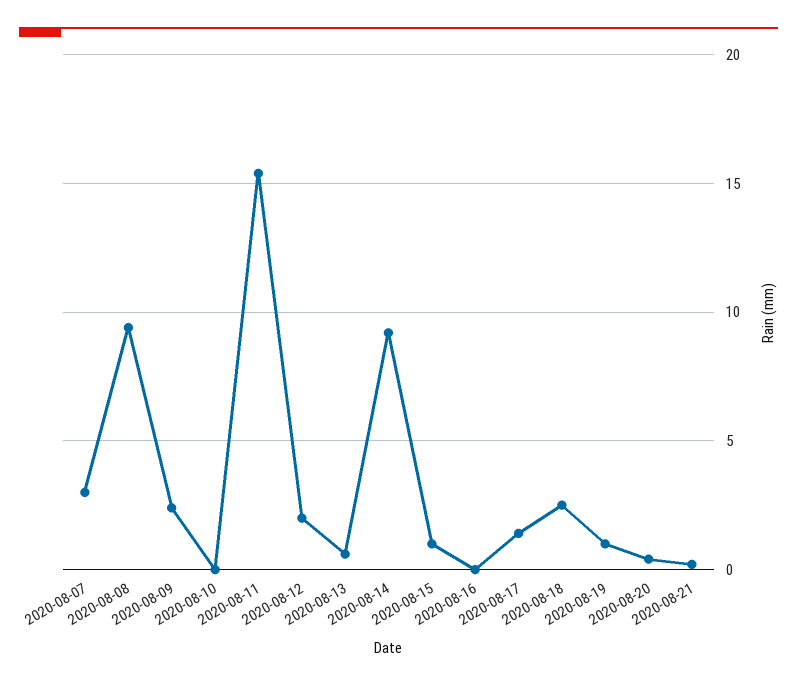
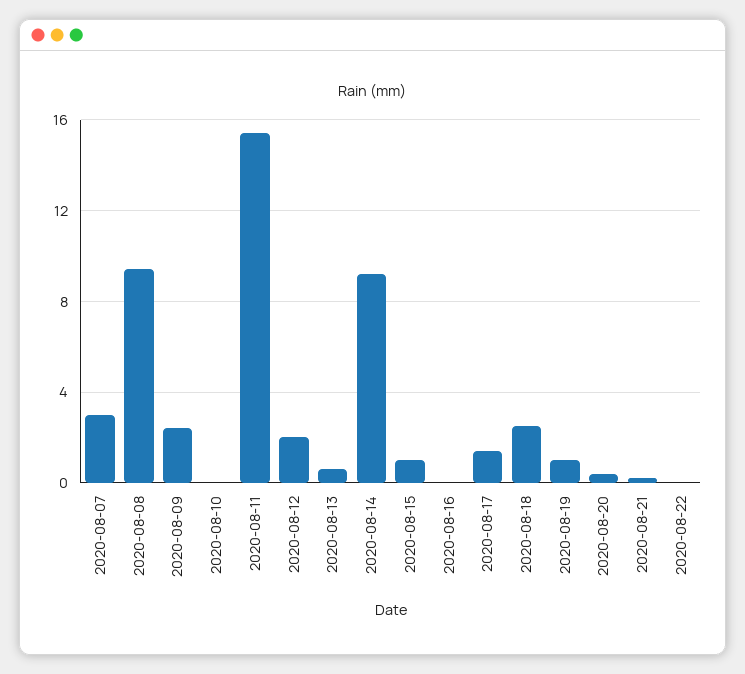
2020-08-22: none -> 0

